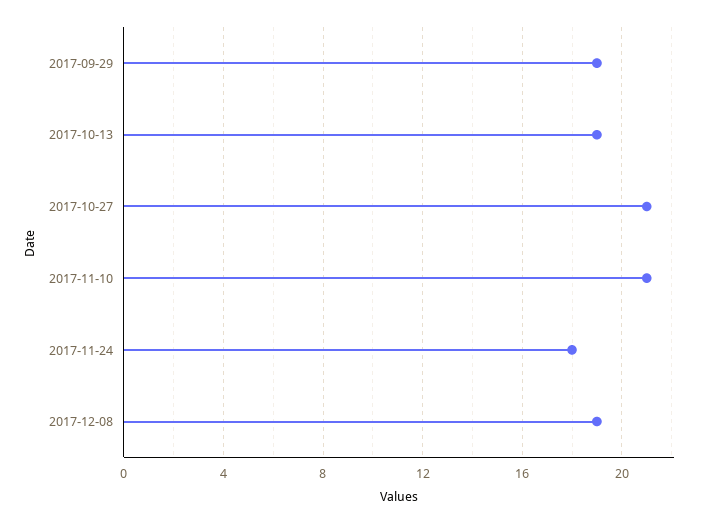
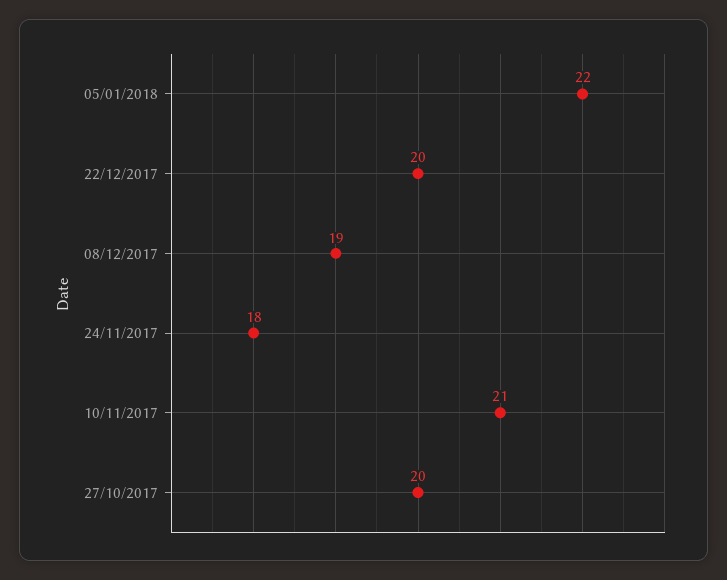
2017-09-29: 19 -> none
2017-10-13: 19 -> none
2017-10-27: 21 -> 20
05/01/2018: none -> 22
22/12/2017: none -> 20

